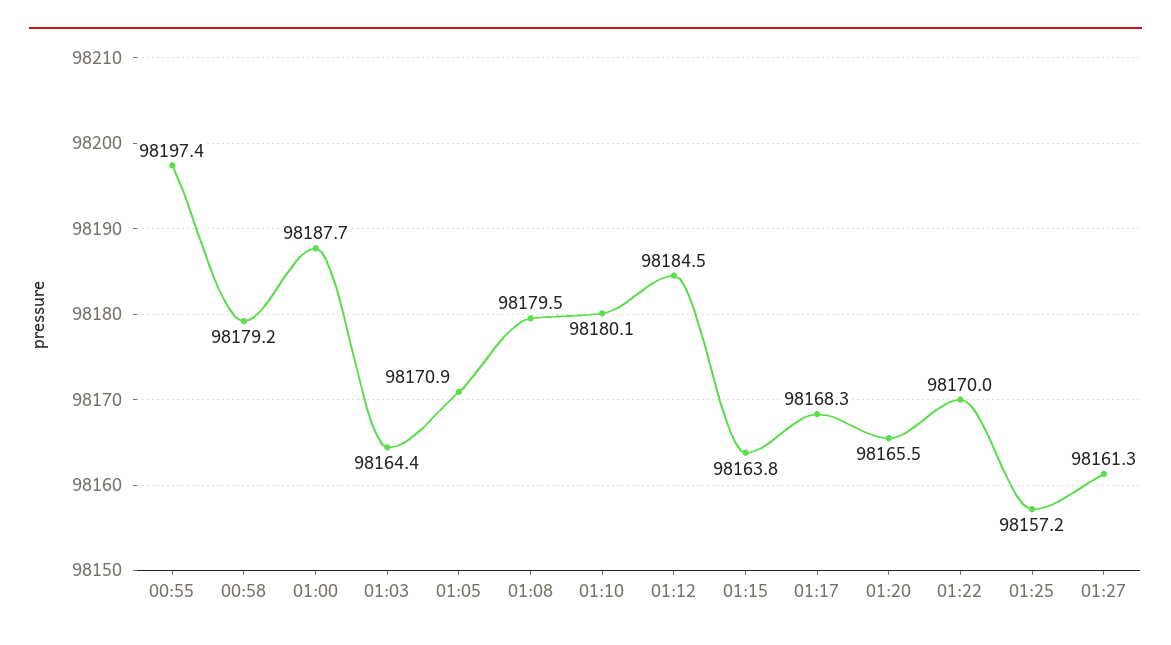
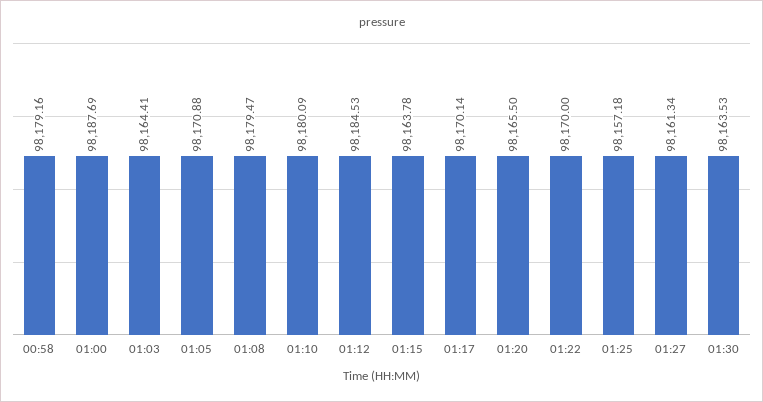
00:55: 98197.4 -> none
01:17: 98168.3 -> 98170.14
01:30: none -> 98163.53

